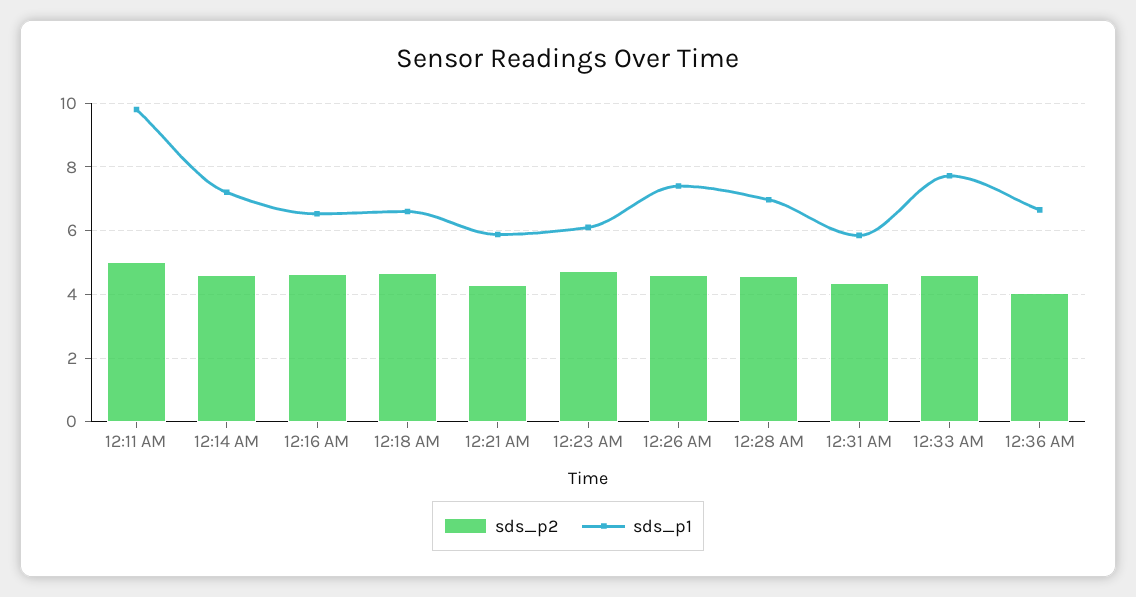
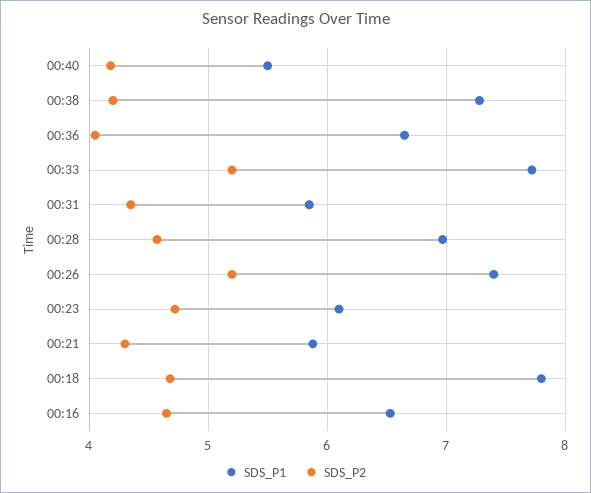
sds_p2, 12:11 AM: 5 -> none
sds_p1, 12:11 AM: 9.8 -> none
sds_p2, 12:14 AM: 4.6 -> none
sds_p1, 12:14 AM: 7.2 -> none
sds_p1, 12:18 AM: 6.6 -> 7.8
sds_p2, 12:26 AM: 4.6 -> 5.2
sds_p2, 12:33 AM: 4.6 -> 5.2
sds_p1, 00:40: none -> 5.5
sds_p2, 00:40: none -> 4.2
sds_p1, 00:38: none -> 7.3
sds_p2, 00:38: none -> 4.2

